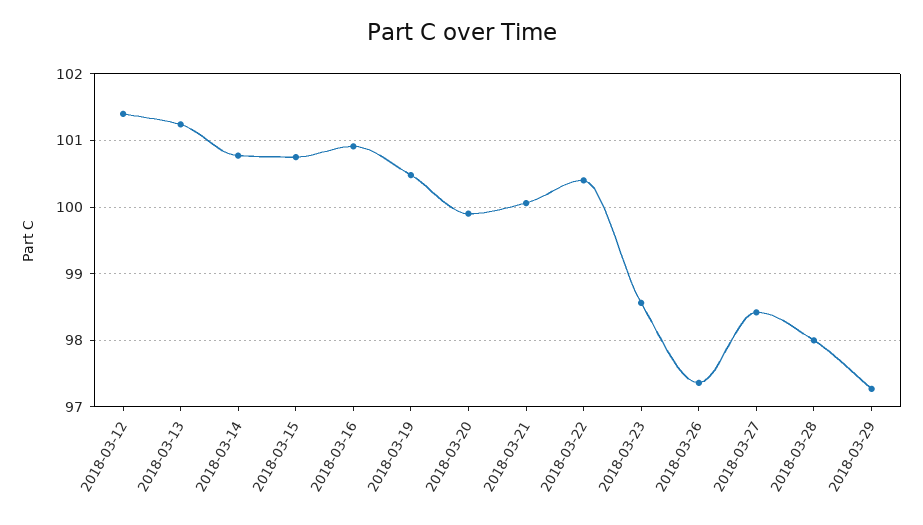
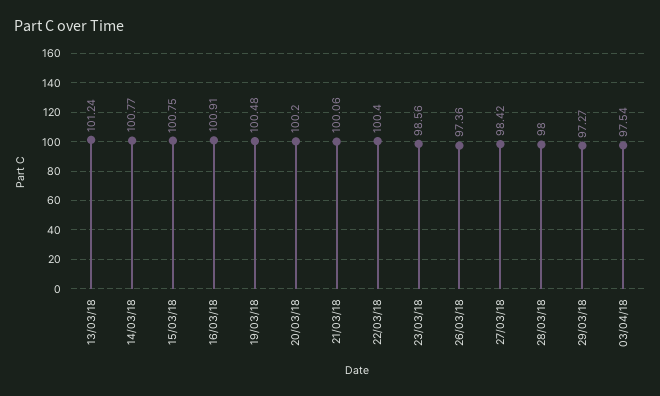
2018-03-12: 101.4 -> none
2018-03-20: 99.9 -> 100.2
03/04/18: none -> 97.54

